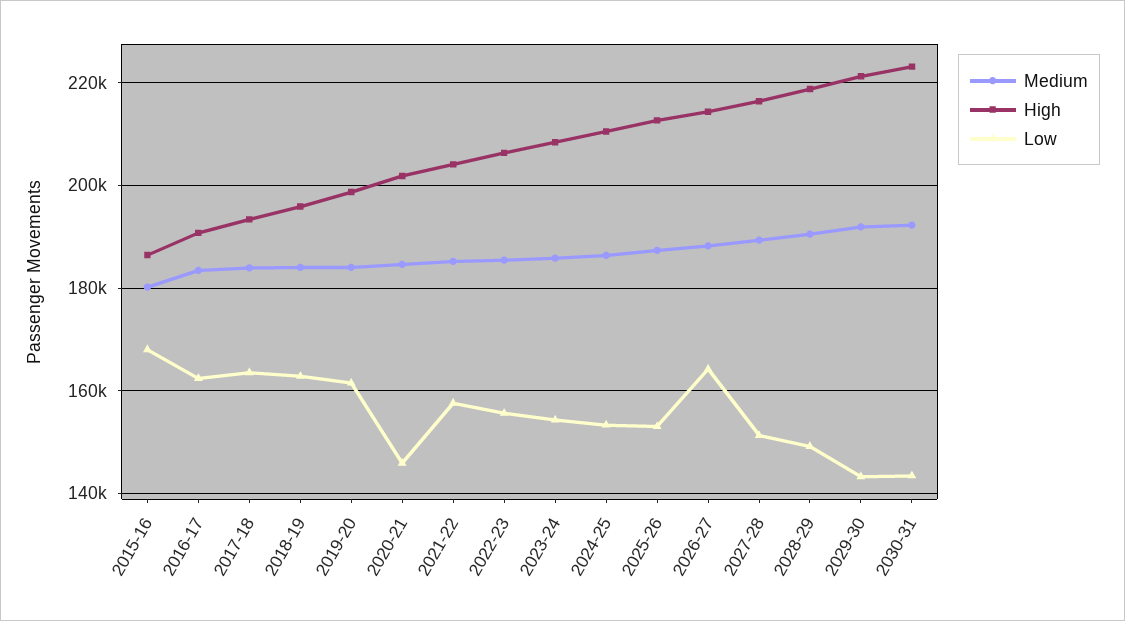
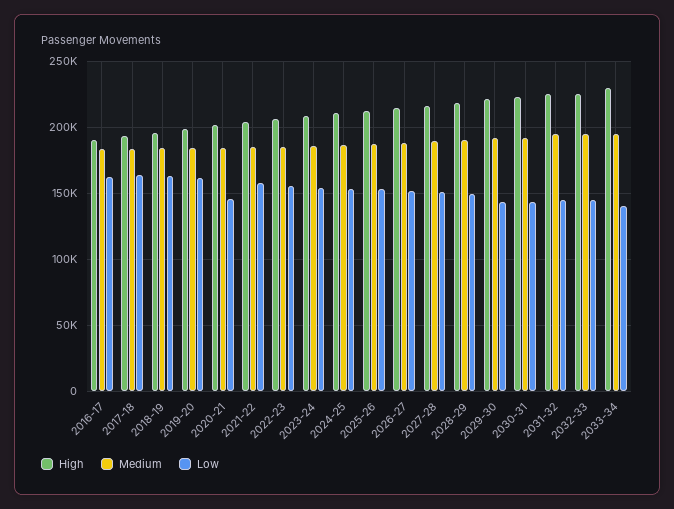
Medium, 2015-16: 180000 -> none
High, 2015-16: 186000 -> none
Low, 2015-16: 168000 -> none
Low, 2026-27: 164000 -> 150000
High, 2031-32: none -> 225000
Medium, 2031-32: none -> 195000
Low, 2031-32: none -> 145000
High, 2032-33: none -> 225000
Medium, 2032-33: none -> 195000
Low, 2032-33: none -> 145000
High, 2033-34: none -> 230000
Medium, 2033-34: none -> 195000
Low, 2033-34: none -> 140000

